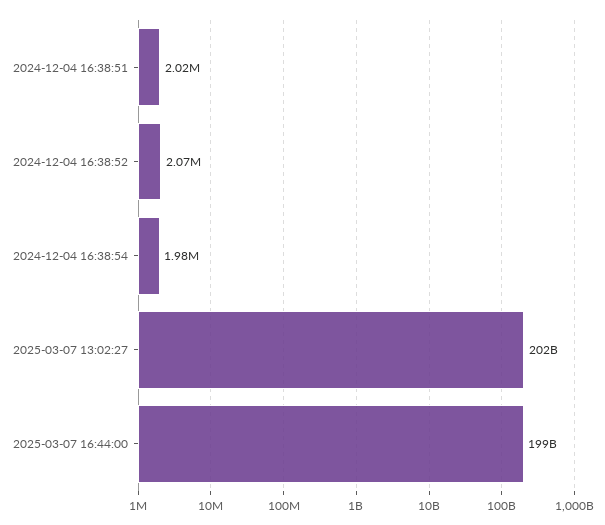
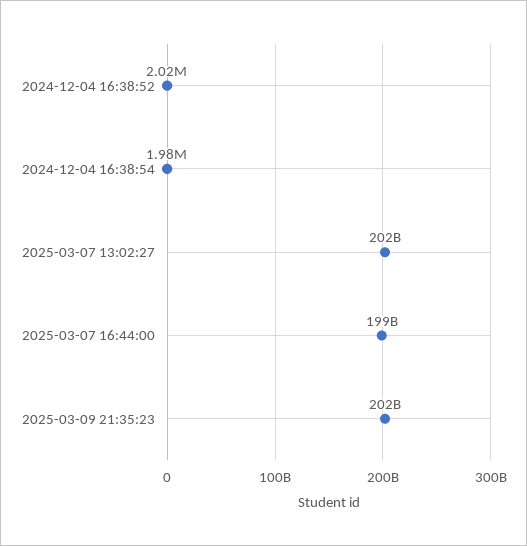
2024-12-04 16:38:51: 2020000 -> none
2024-12-04 16:38:52: 2070000 -> 2020000
2025-03-09 21:35:23: none -> 202000000000

